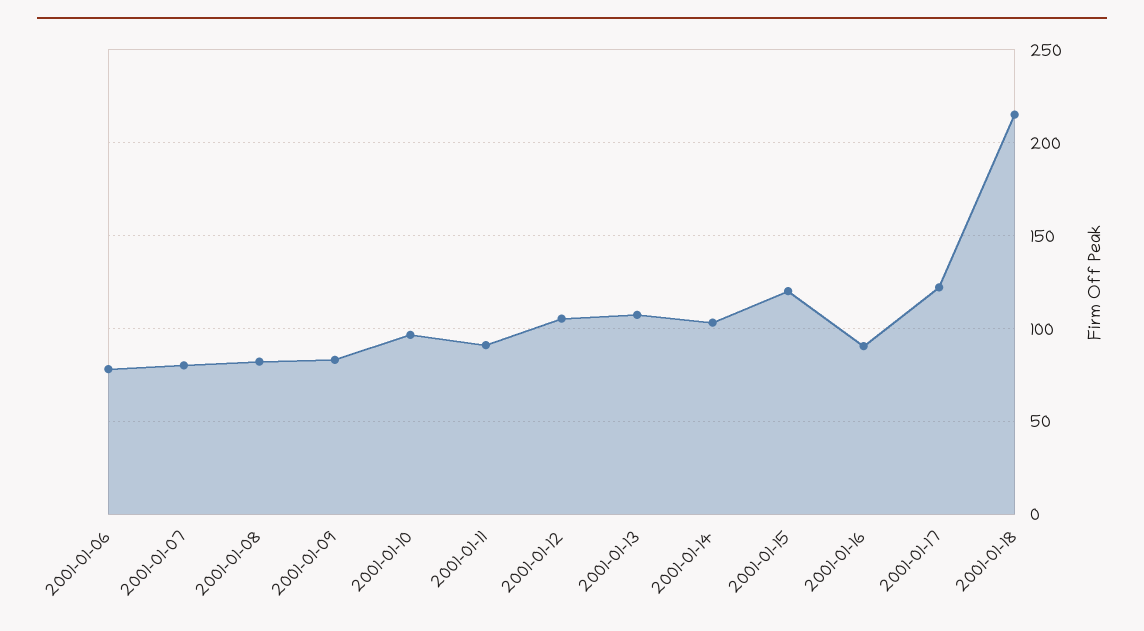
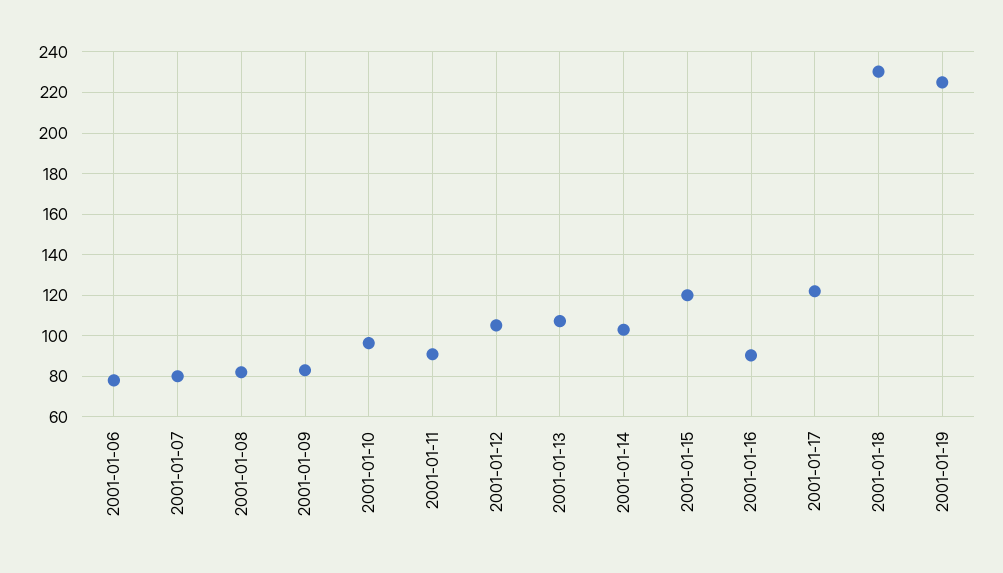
2001-01-18: 215 -> 230
2001-01-19: none -> 225

